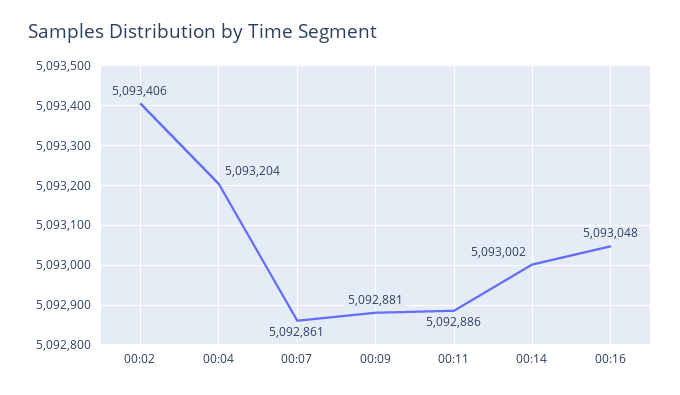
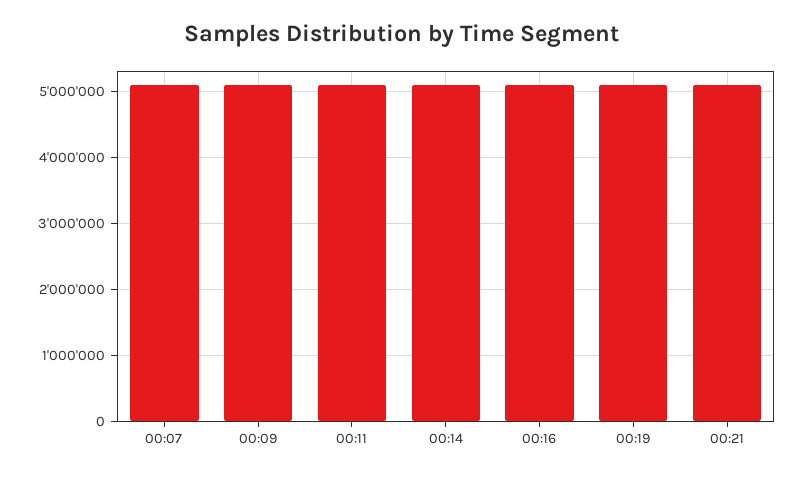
00:02: 5093406 -> none
00:04: 5093204 -> none
00:19: none -> 5100000
00:21: none -> 5100000

